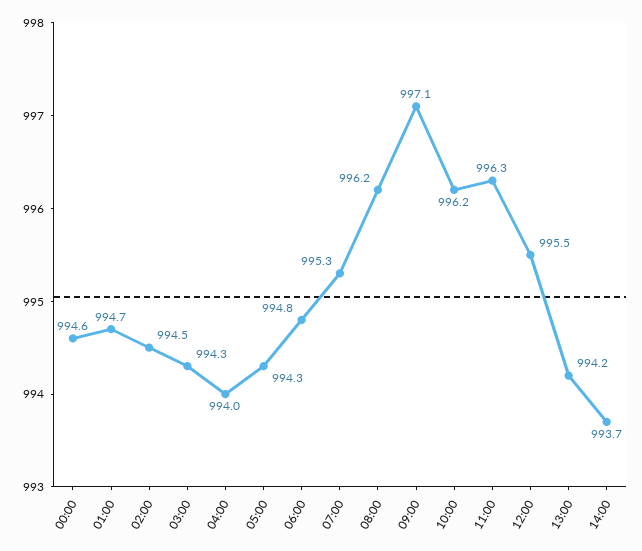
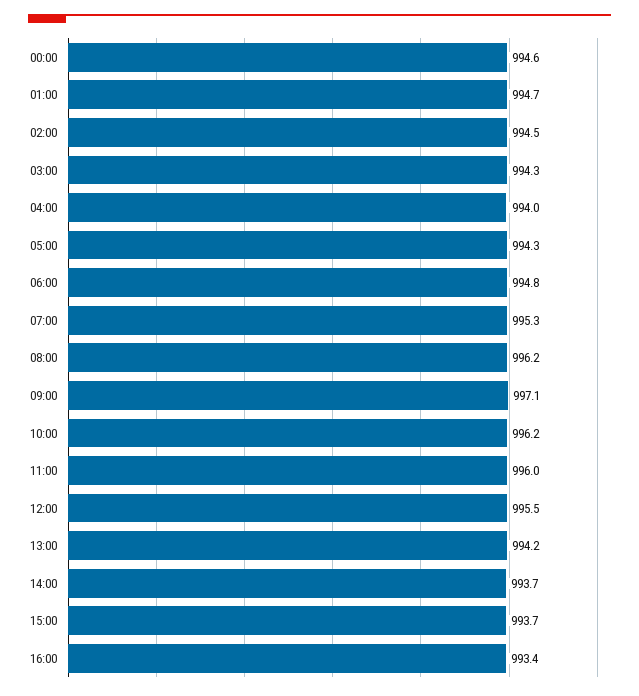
11:00: 996.3 -> 996
15:00: none -> 993.7
16:00: none -> 993.4

